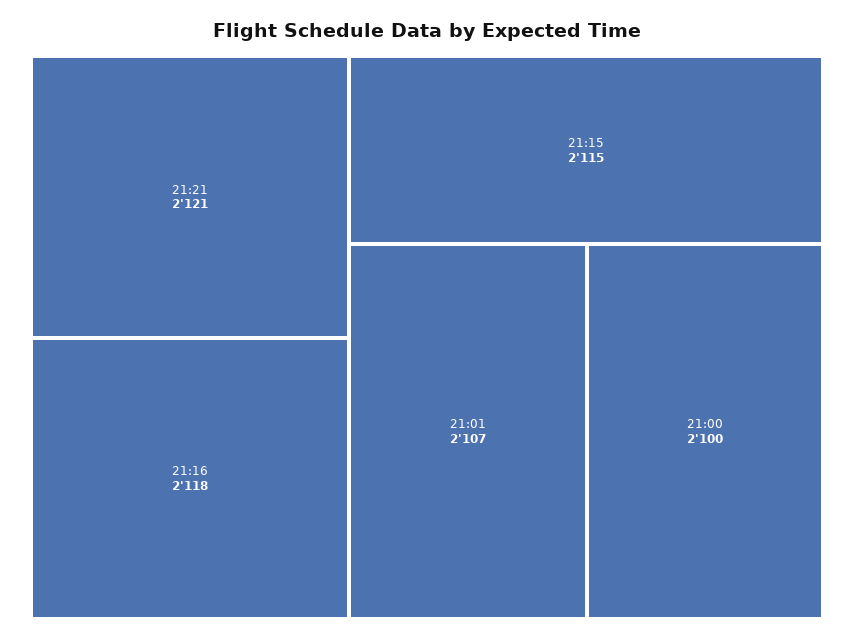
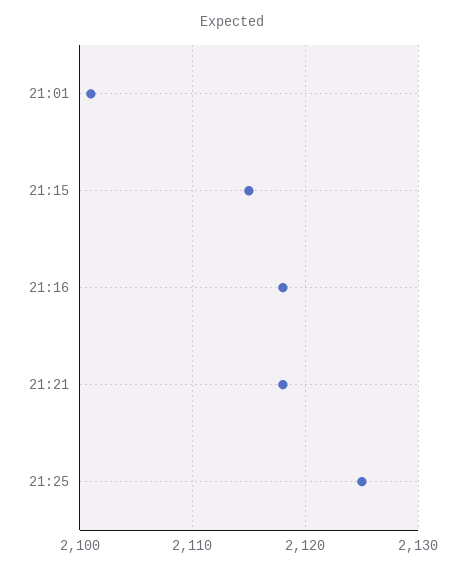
21:21: 2121 -> 2118
21:01: 2107 -> 2101
21:00: 2100 -> none
21:25: none -> 2125

